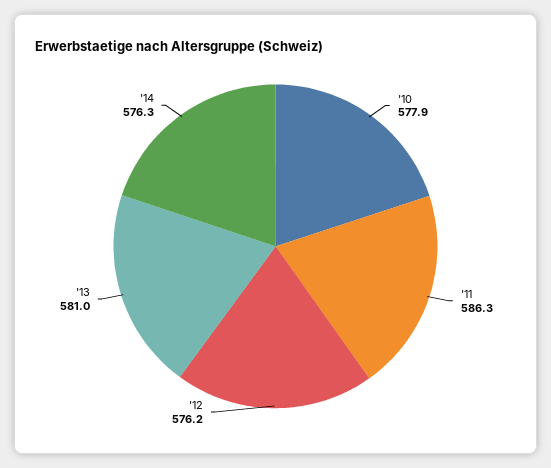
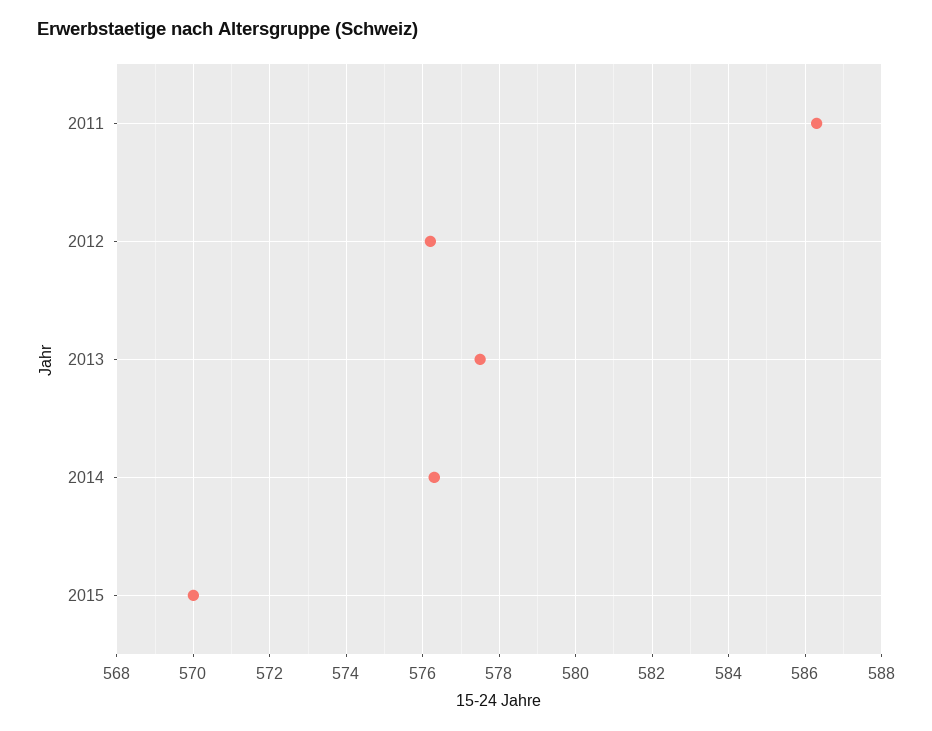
'10: 577.9 -> none
'13: 581 -> 577.5
2015: none -> 570

